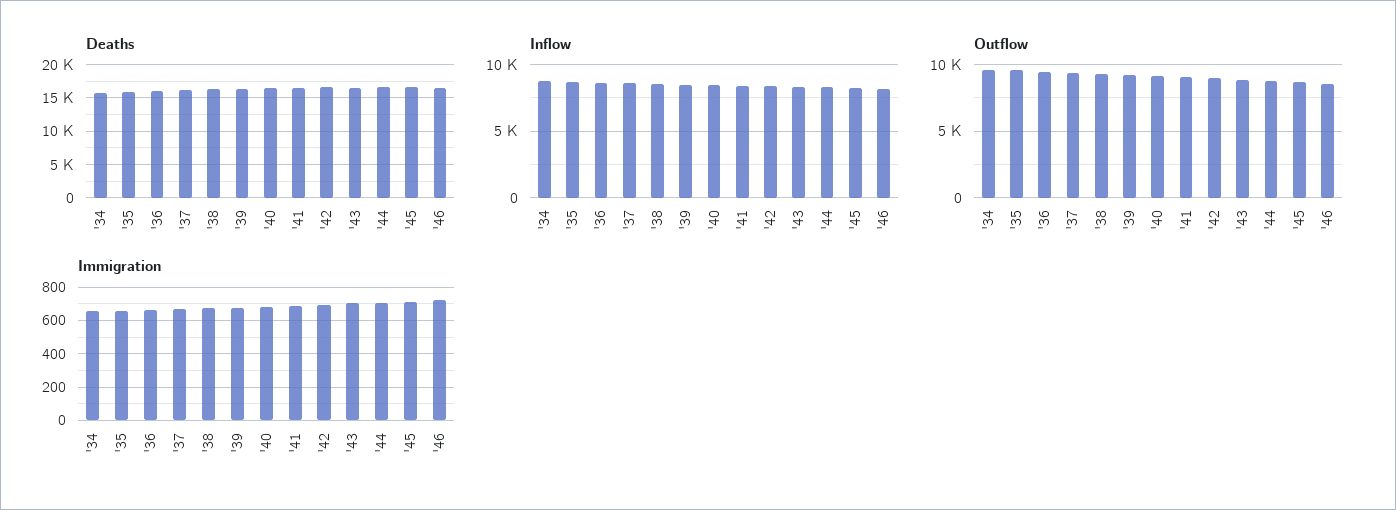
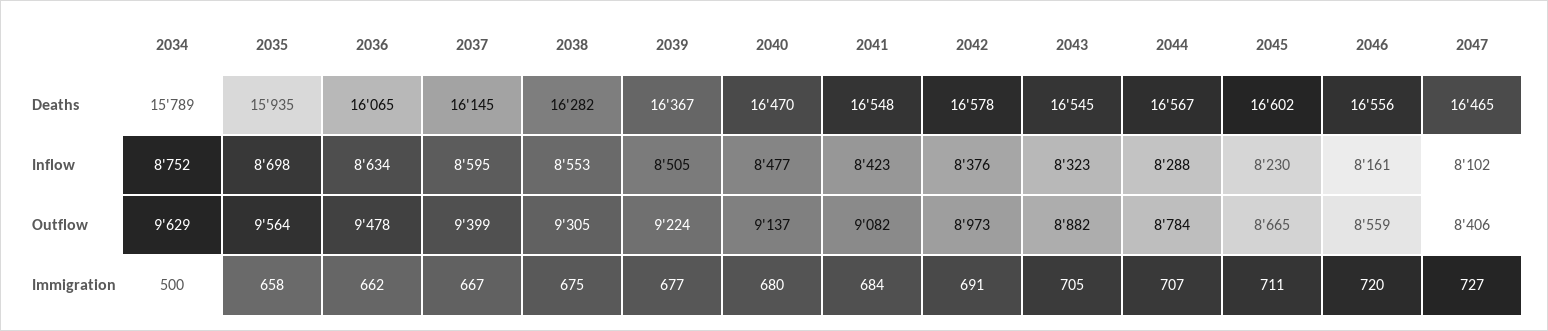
Immigration, '34: 650 -> 500
Deaths, 2047: none -> 16465
Inflow, 2047: none -> 8102
Outflow, 2047: none -> 8406
Immigration, 2047: none -> 727

